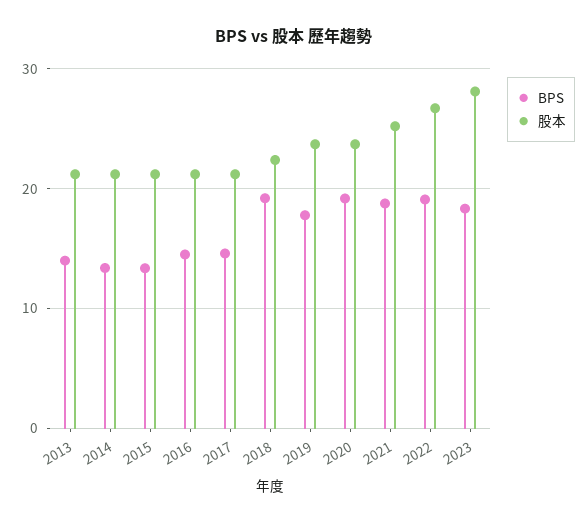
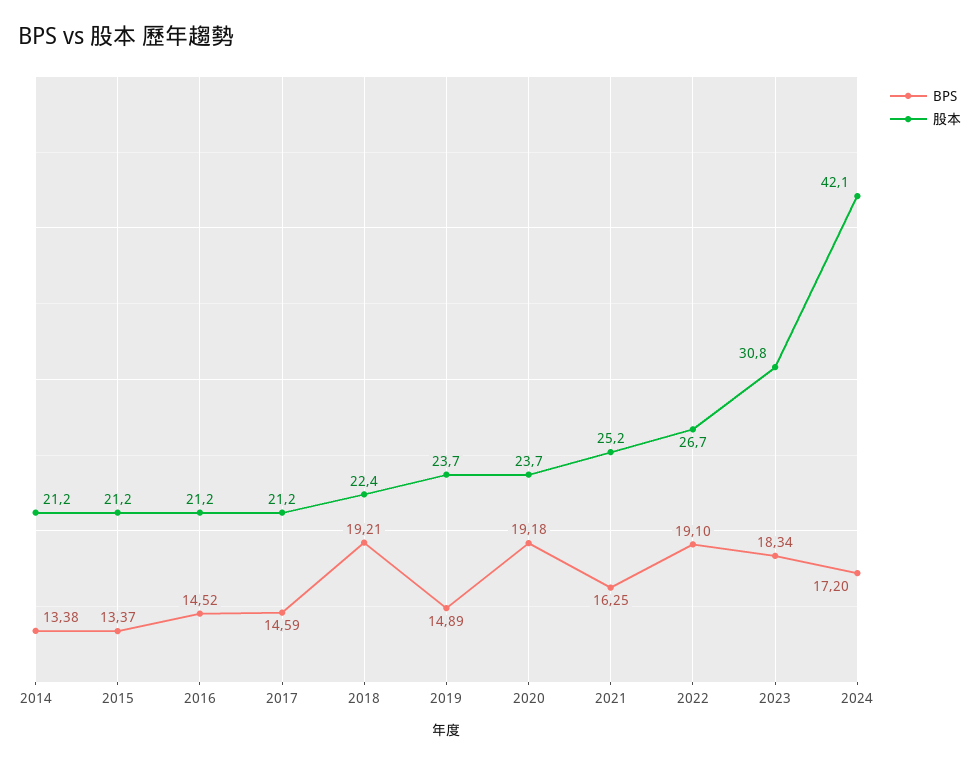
BPS, 2013: 14 -> none
股本, 2013: 21 -> none
BPS, 2019: 18 -> 14.89
BPS, 2021: 19 -> 16.25
股本, 2023: 28 -> 30.8
BPS, 2024: none -> 17.2
股本, 2024: none -> 42.1

